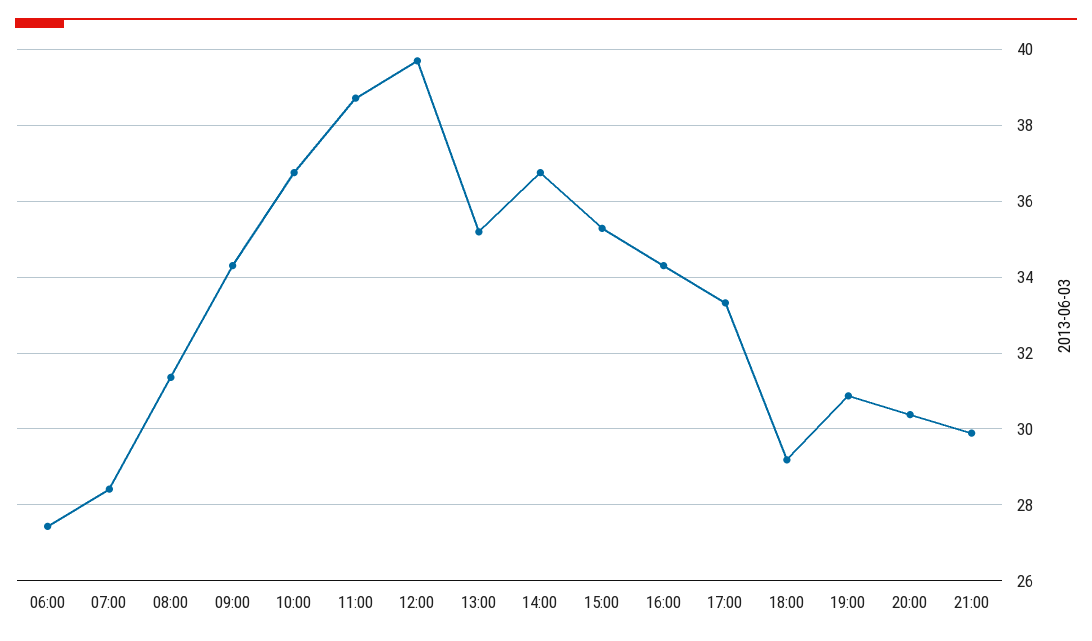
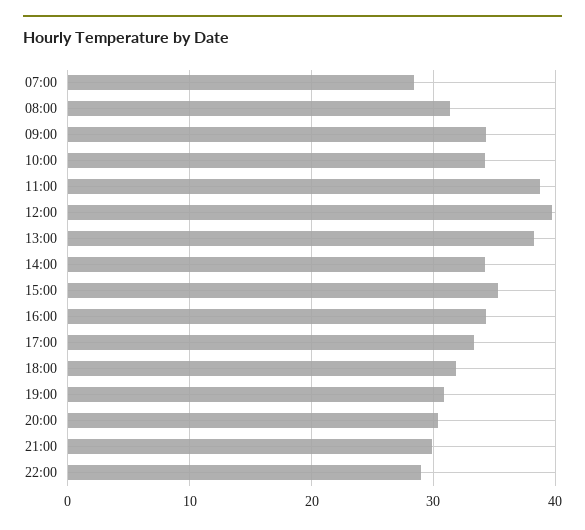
06:00: 27.4 -> none
10:00: 36.8 -> 34
13:00: 35.2 -> 38
14:00: 36.8 -> 34
18:00: 29.2 -> 32
22:00: none -> 29

